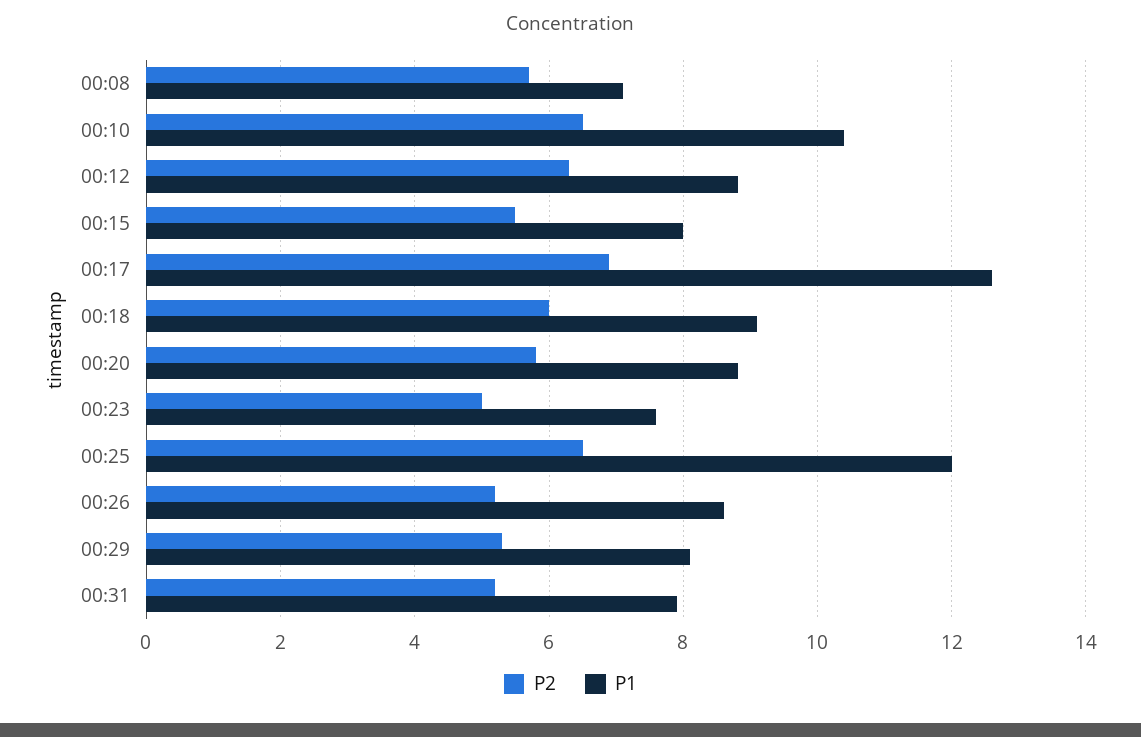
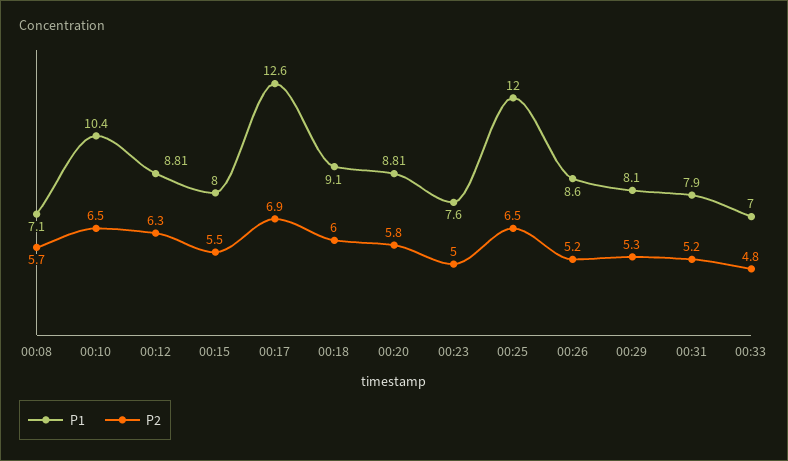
P1, 00:33: none -> 7
P2, 00:33: none -> 4.8

